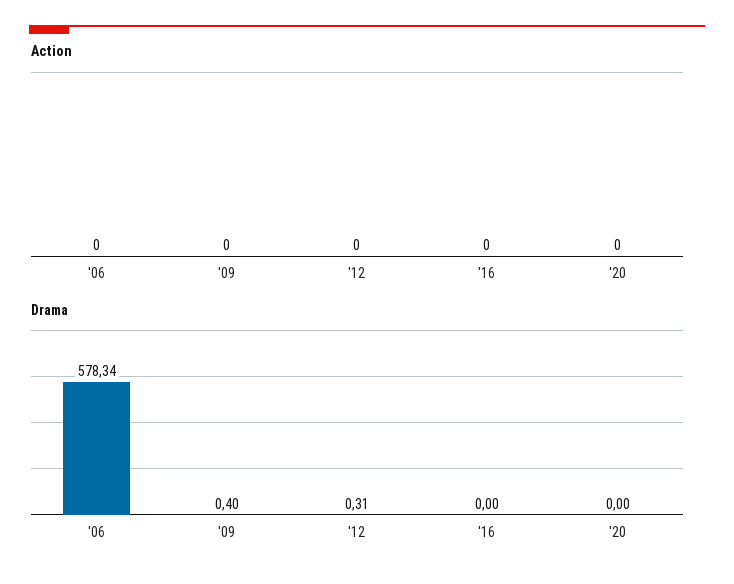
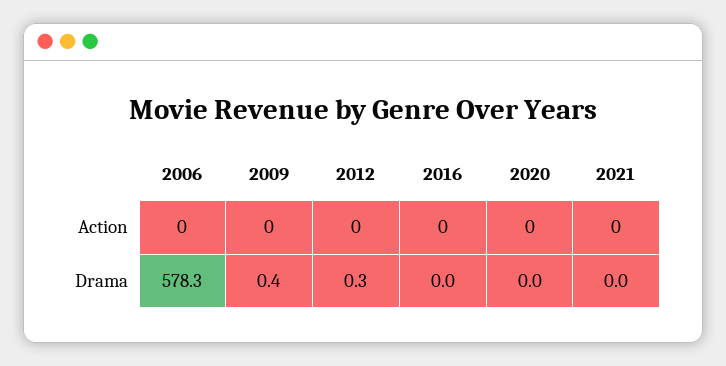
Action, 2021: none -> 0
Drama, 2021: none -> 0

